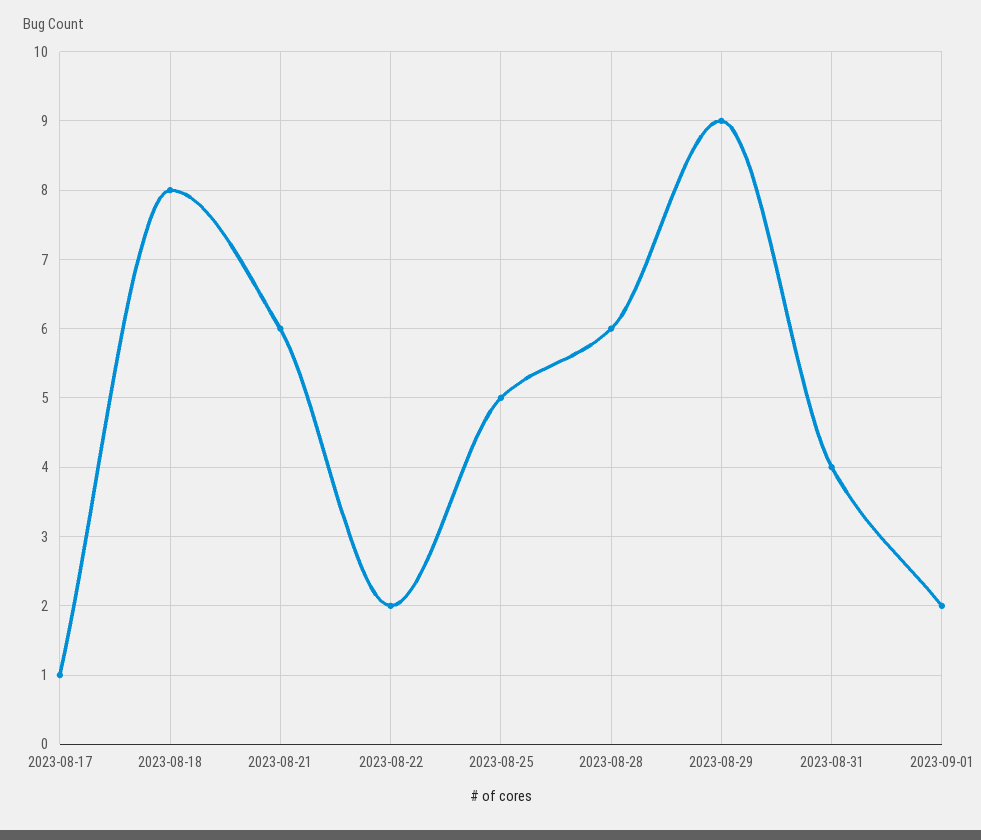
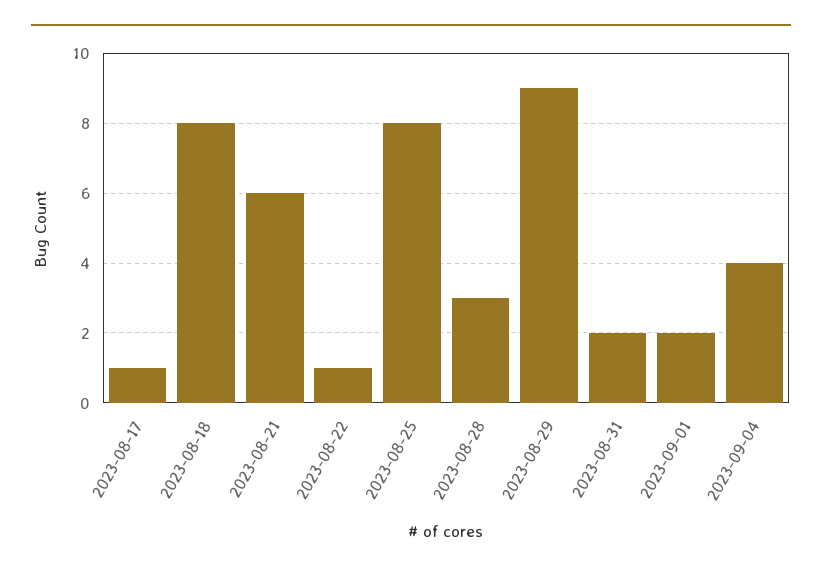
2023-08-22: 2 -> 1
2023-08-25: 5 -> 8
2023-08-28: 6 -> 3
2023-08-31: 4 -> 2
2023-09-04: none -> 4

